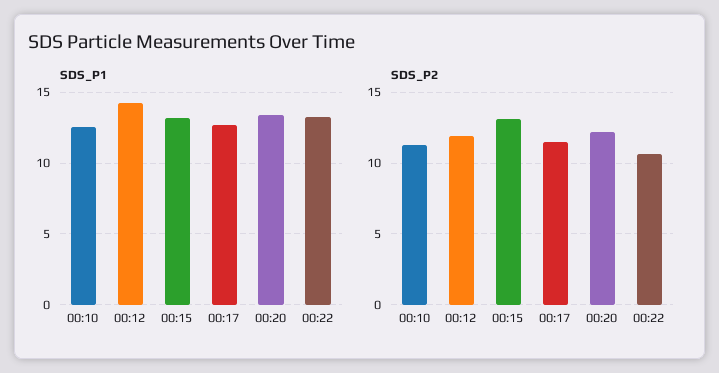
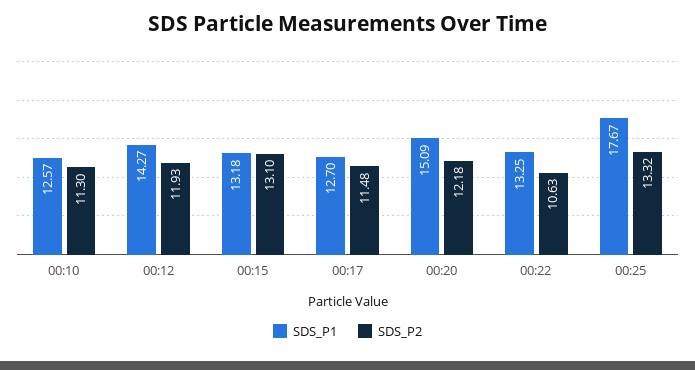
SDS_P1, 00:20: 13.5 -> 15.09
SDS_P1, 00:25: none -> 17.67
SDS_P2, 00:25: none -> 13.32

